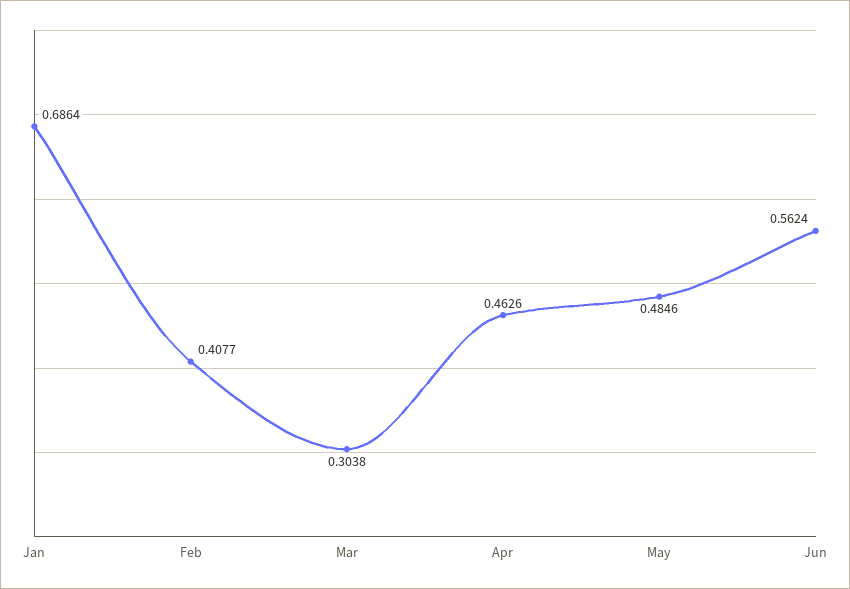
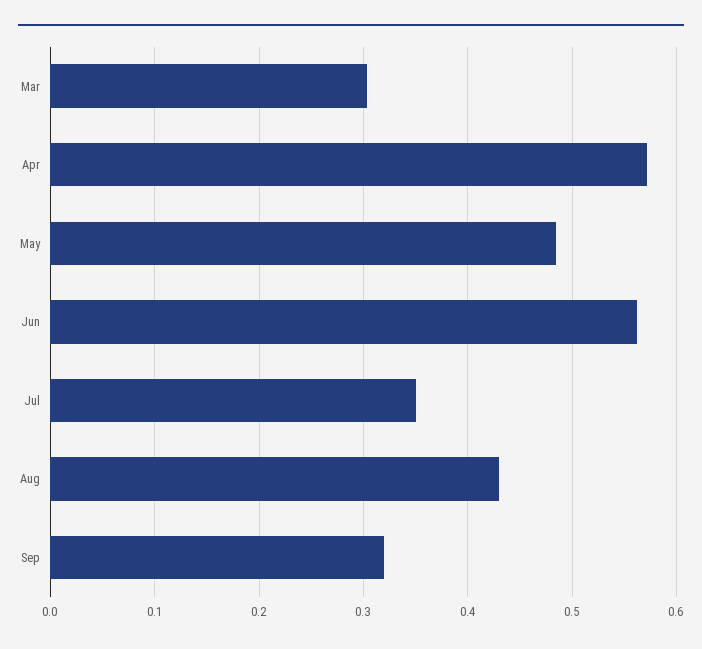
Jan: 0.6864 -> none
Feb: 0.4077 -> none
Apr: 0.4626 -> 0.57
Jul: none -> 0.35
Aug: none -> 0.43
Sep: none -> 0.32

